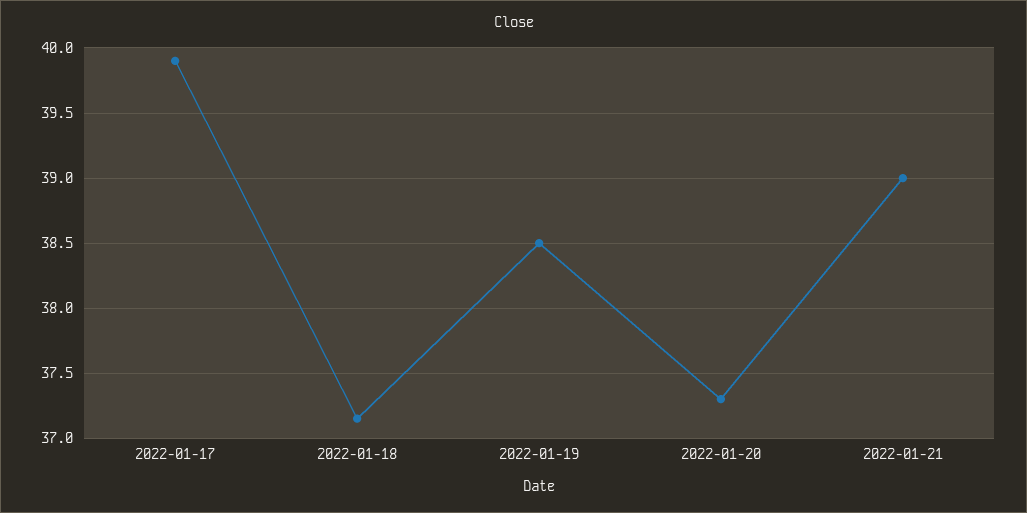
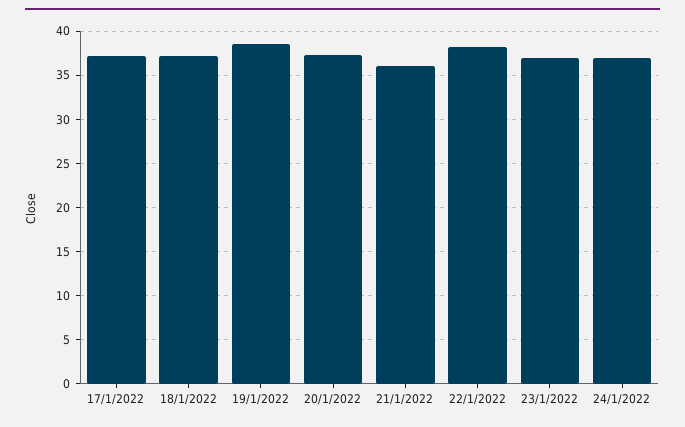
2022-01-17: 39.9 -> 37
2022-01-21: 39 -> 36
22/1/2022: none -> 38
23/1/2022: none -> 37
24/1/2022: none -> 37

